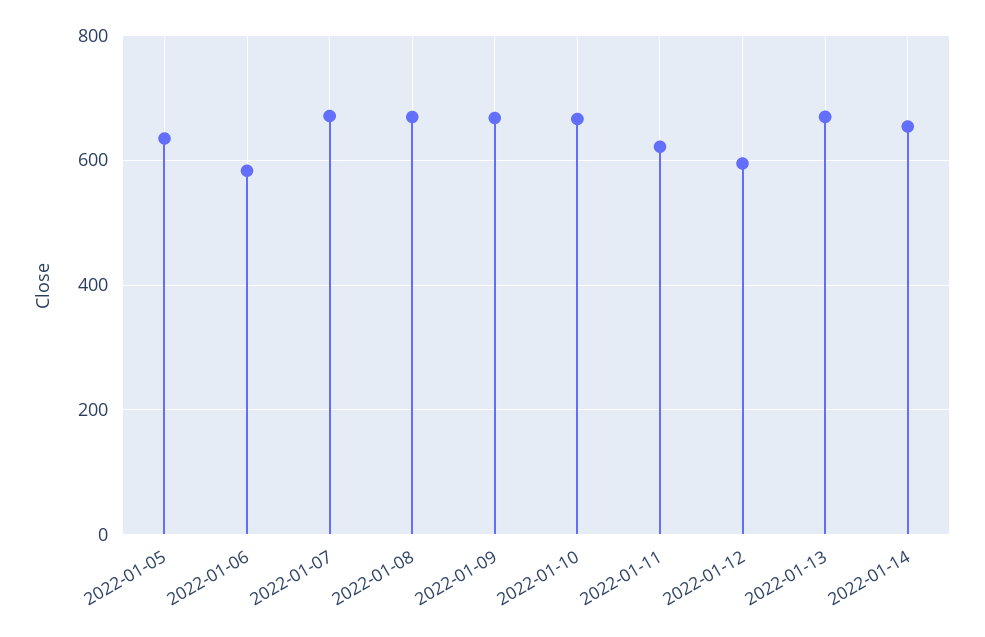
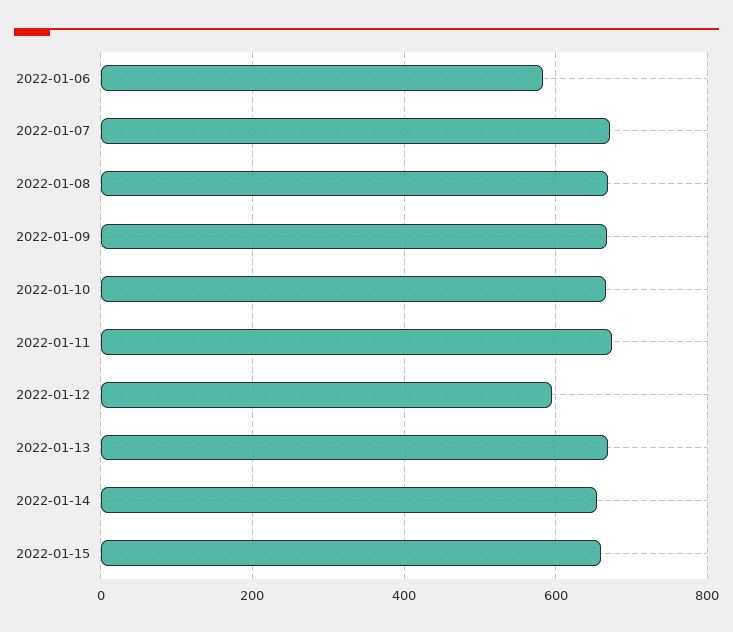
2022-01-05: 640 -> none
2022-01-11: 620 -> 680
2022-01-15: none -> 660

